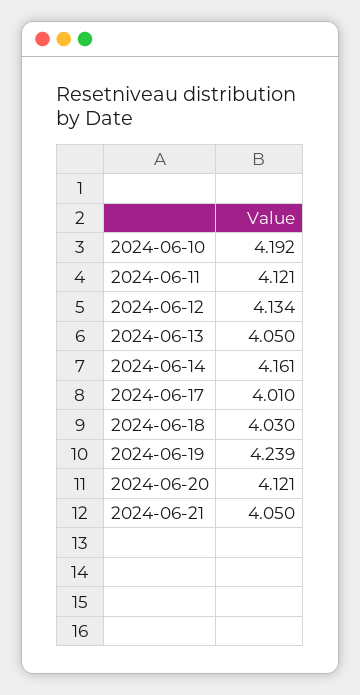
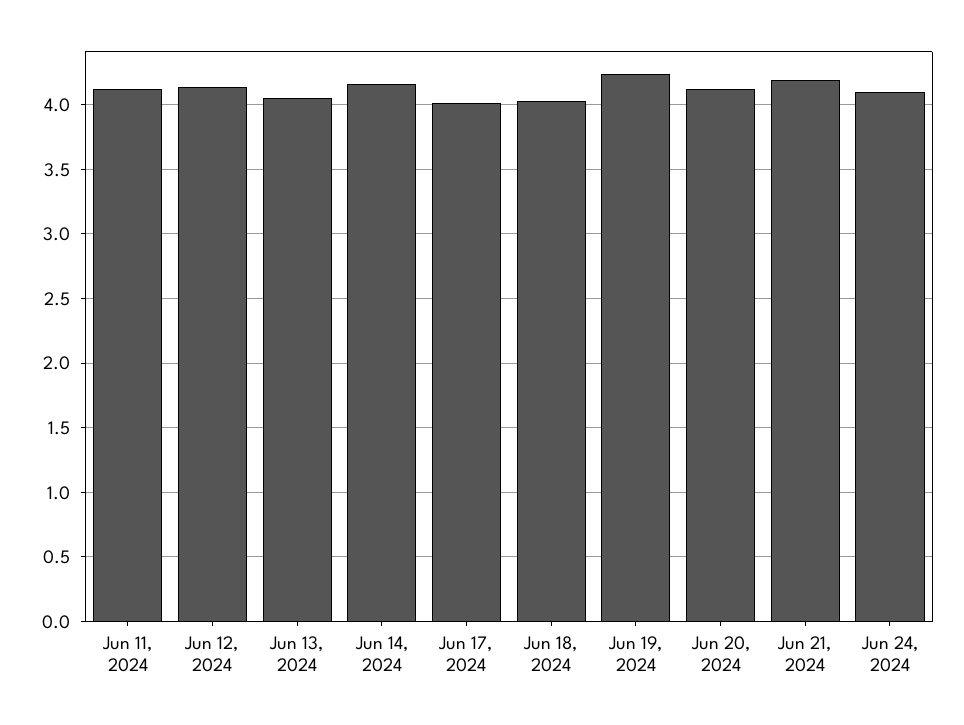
2024-06-10: 4.192 -> none
2024-06-21: 4.05 -> 4.2
Jun 24, 2024: none -> 4.1

